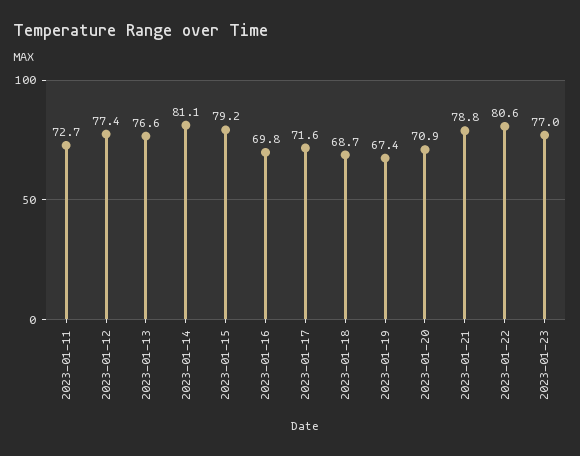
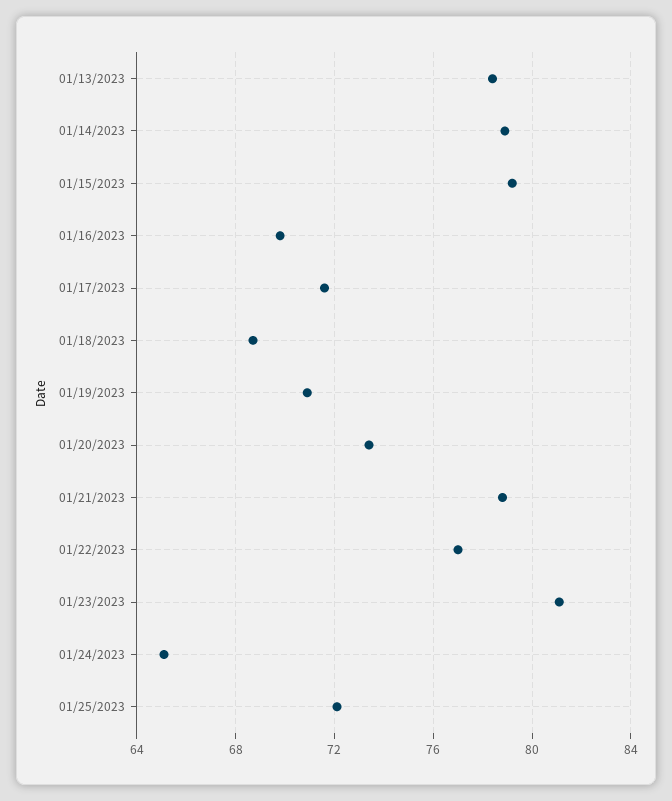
2023-01-11: 72.7 -> none
2023-01-12: 77.4 -> none
2023-01-13: 76.6 -> 78.5
2023-01-14: 81.1 -> 79
2023-01-19: 67.4 -> 71
2023-01-20: 70.9 -> 73.5
2023-01-22: 80.6 -> 77
2023-01-23: 77 -> 81
01/24/2023: none -> 65
01/25/2023: none -> 72

